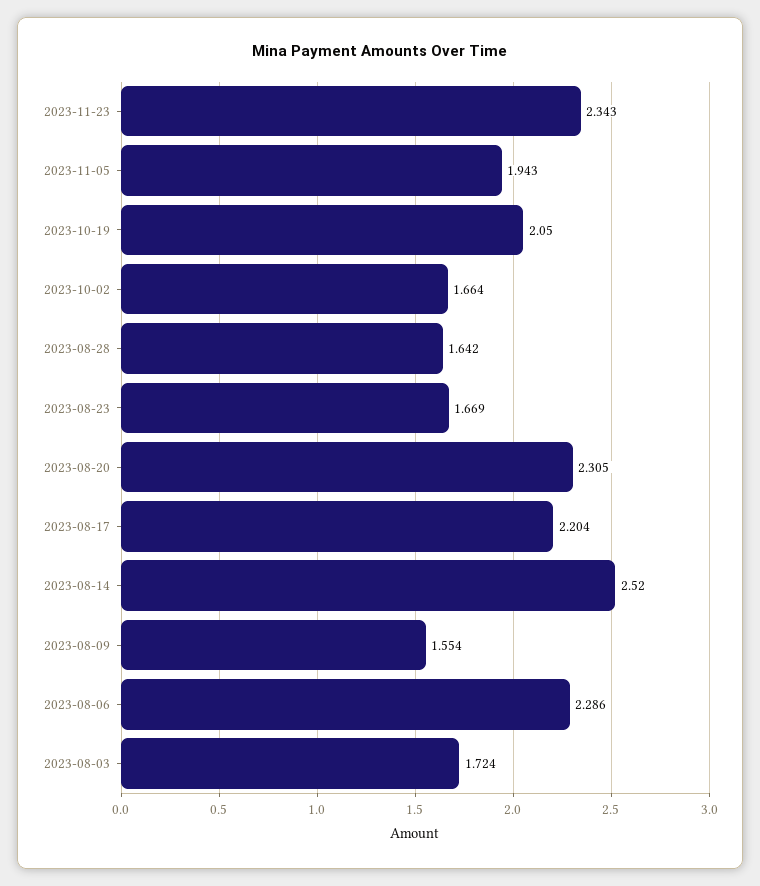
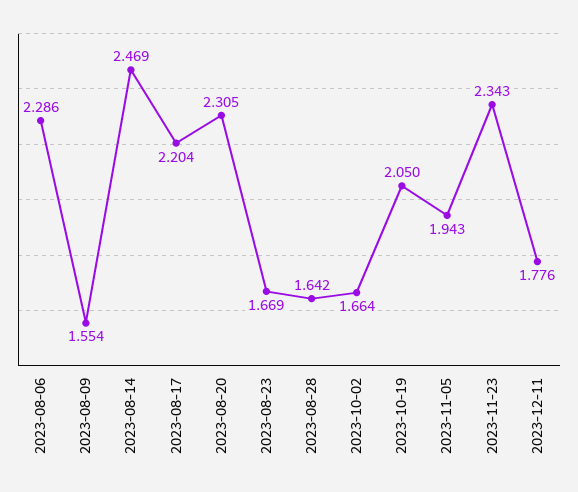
2023-08-14: 2.52 -> 2.469
2023-08-03: 1.724 -> none
2023-12-11: none -> 1.776

